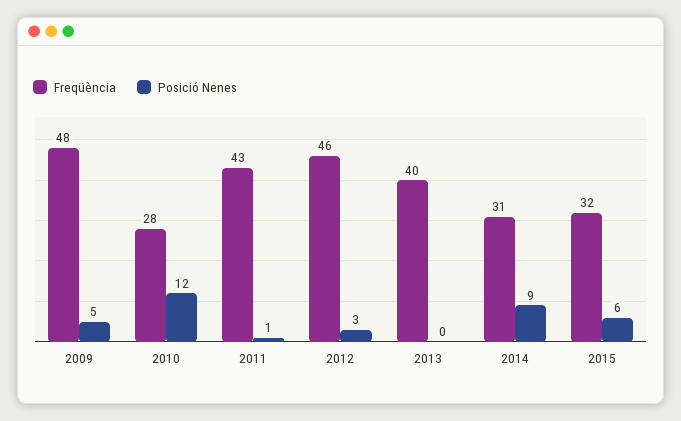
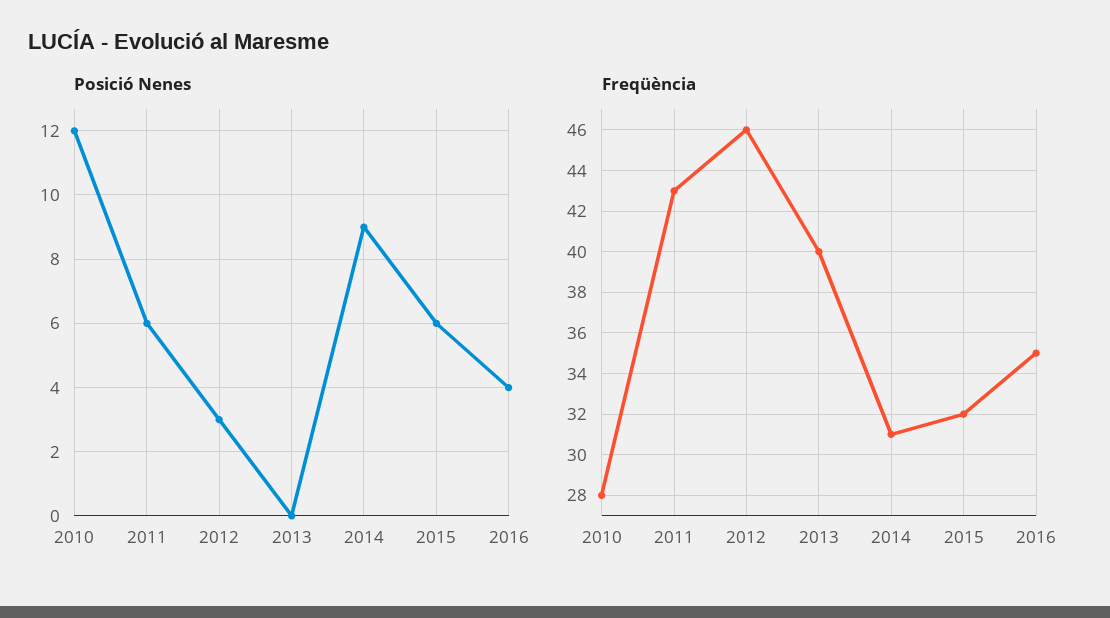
Freqüència, 2009: 48 -> none
Posició Nenes, 2009: 5 -> none
Posició Nenes, 2011: 1 -> 6
Posició Nenes, 2016: none -> 4
Freqüència, 2016: none -> 35

